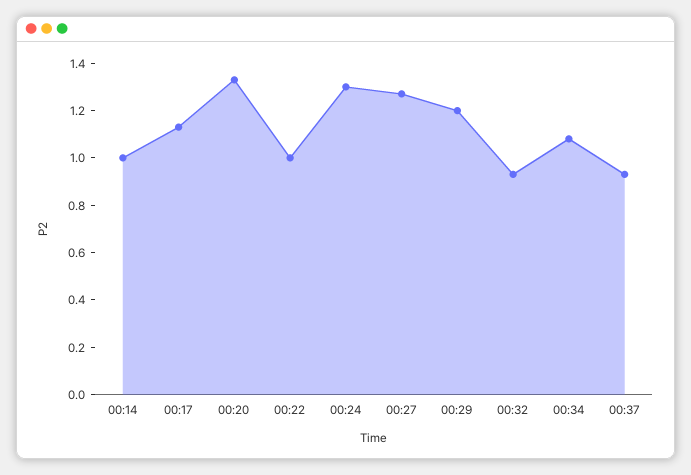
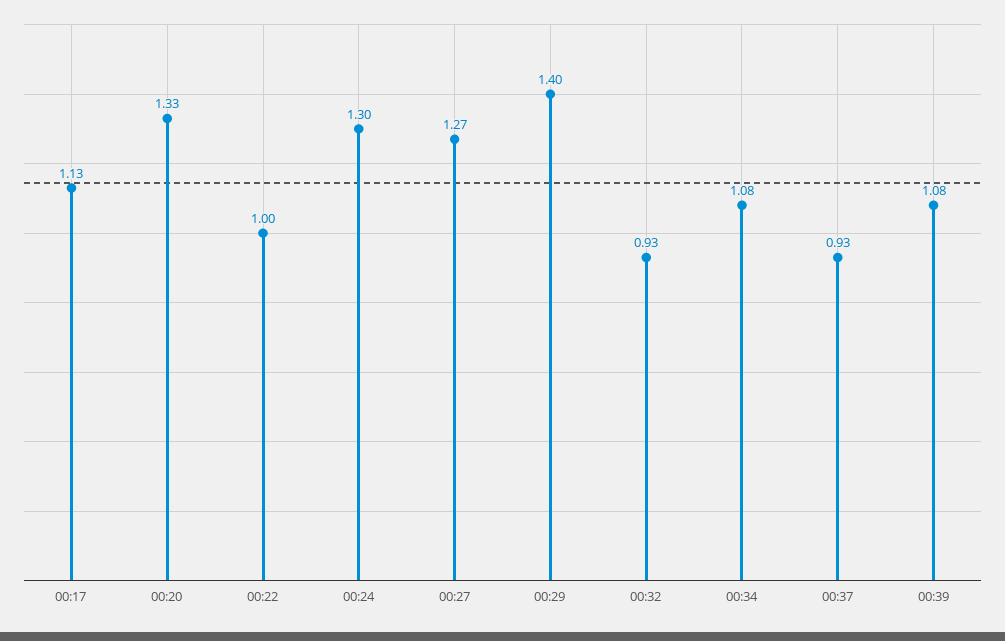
00:14: 1 -> none
00:29: 1.2 -> 1.4
00:39: none -> 1.08

